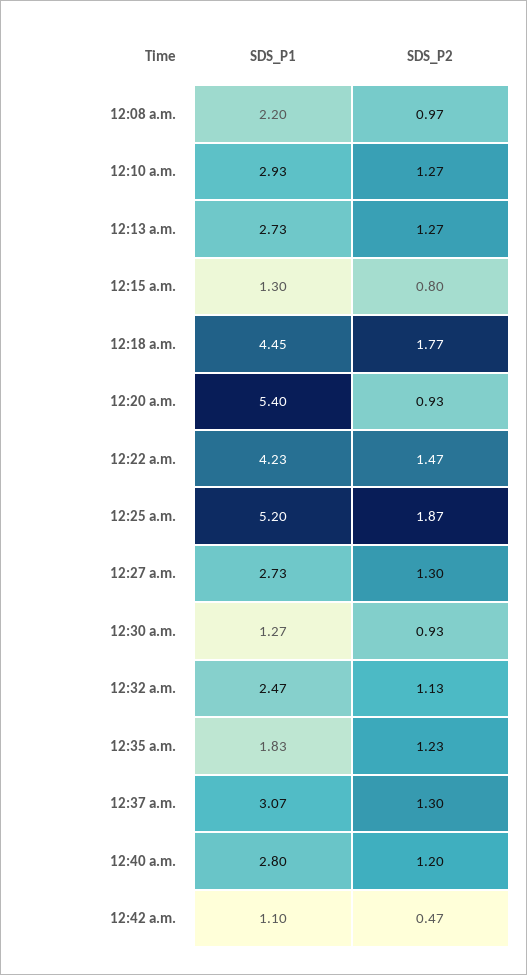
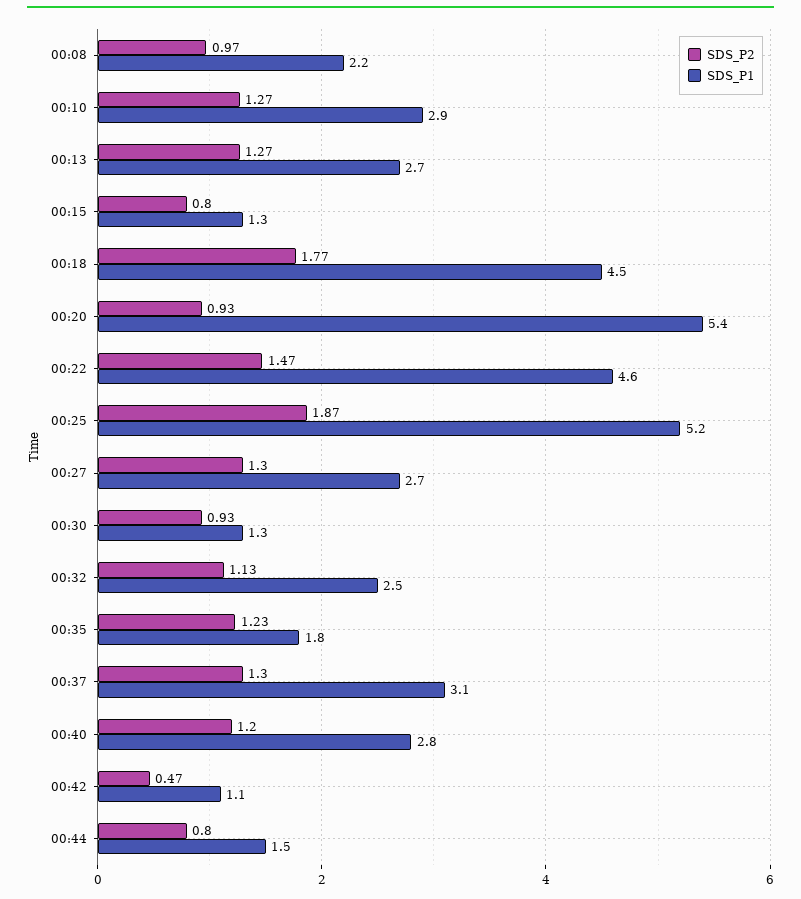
SDS_P1, 12:22 a.m.: 4.23 -> 4.6
SDS_P2, 00:44: none -> 0.8
SDS_P1, 00:44: none -> 1.5

